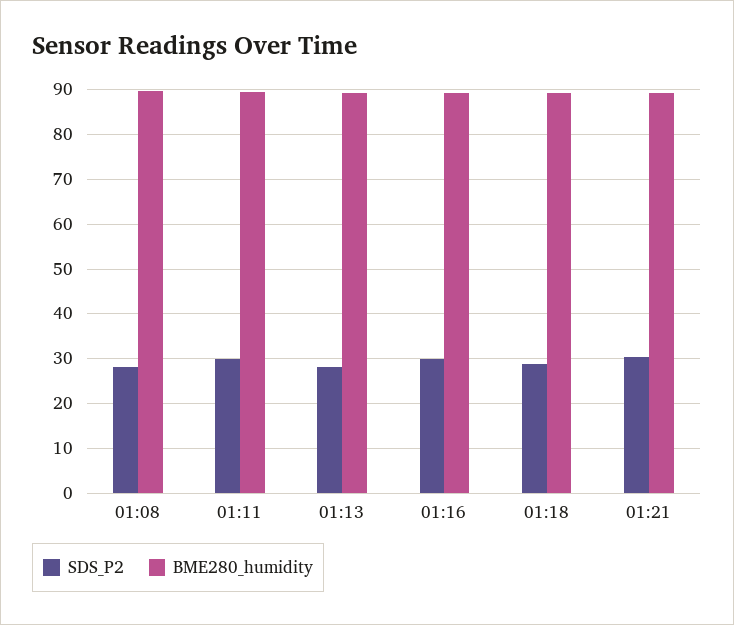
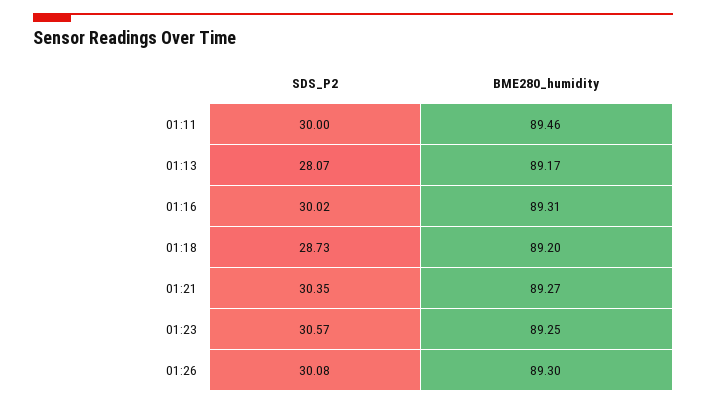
SDS_P2, 01:08: 28 -> none
BME280_humidity, 01:08: 90 -> none
SDS_P2, 01:23: none -> 30.57
BME280_humidity, 01:23: none -> 89.25
SDS_P2, 01:26: none -> 30.08
BME280_humidity, 01:26: none -> 89.3

